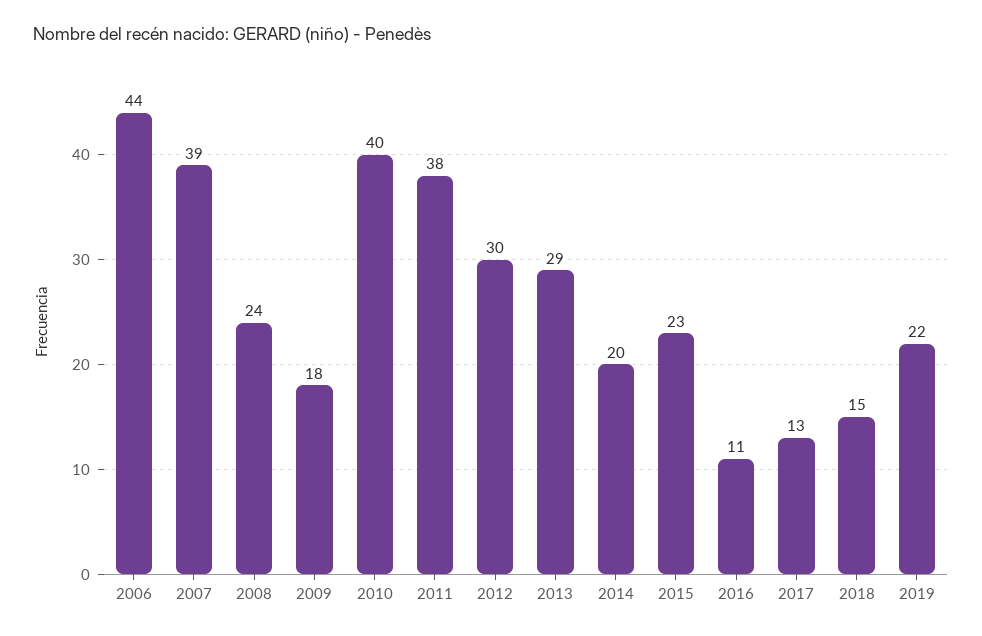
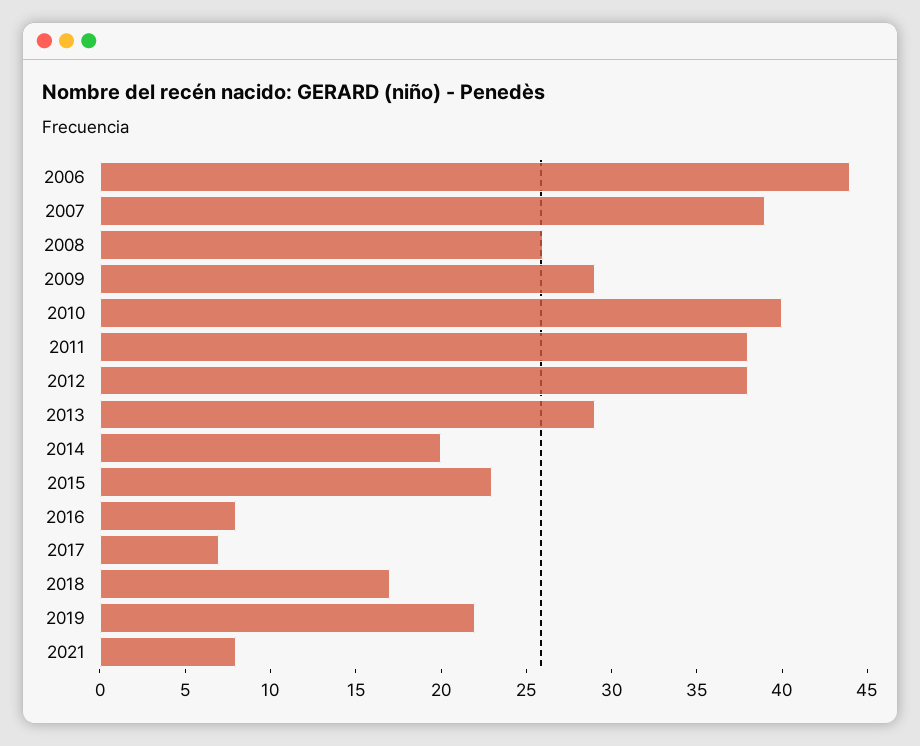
2008: 24 -> 26
2009: 18 -> 29
2012: 30 -> 38
2016: 11 -> 8
2017: 13 -> 7
2018: 15 -> 17
2021: none -> 8

